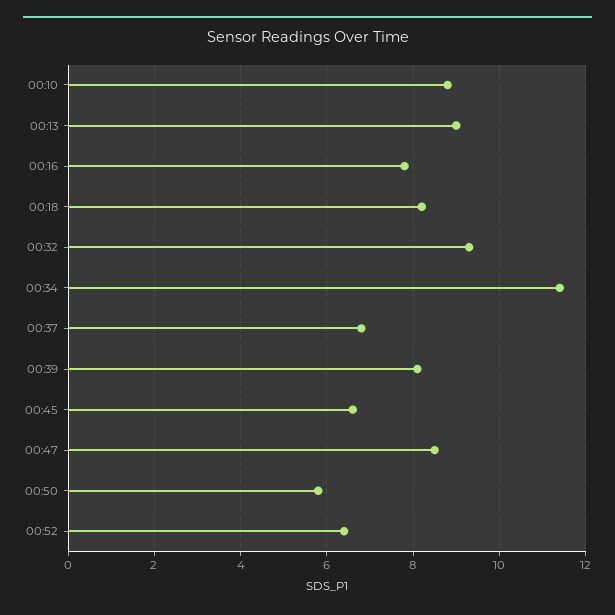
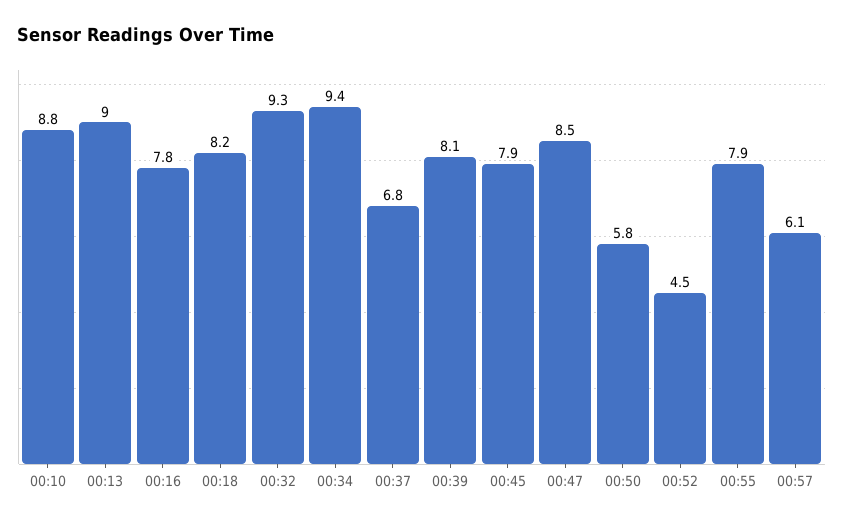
00:34: 11.5 -> 9.4
00:45: 6.5 -> 7.9
00:52: 6.5 -> 4.5
00:55: none -> 7.9
00:57: none -> 6.1

